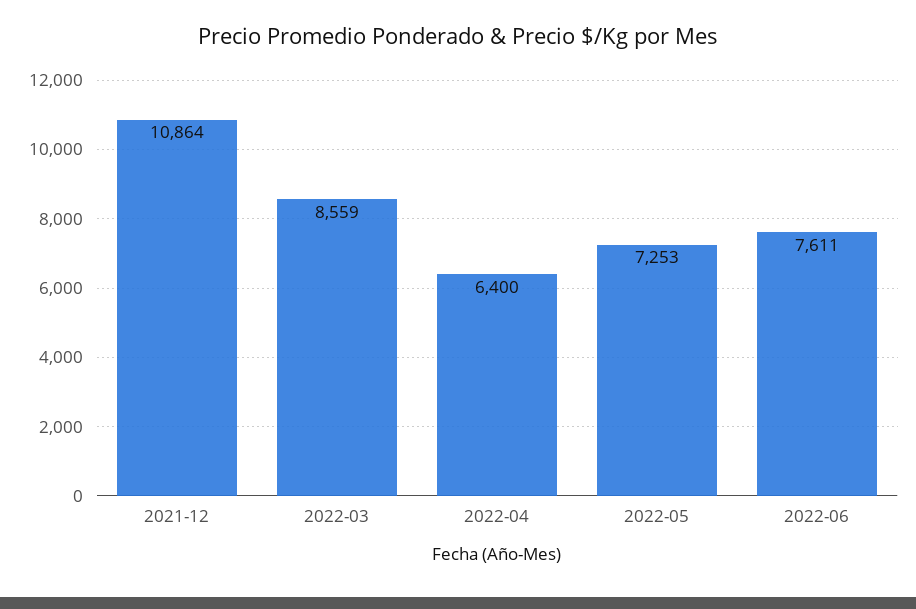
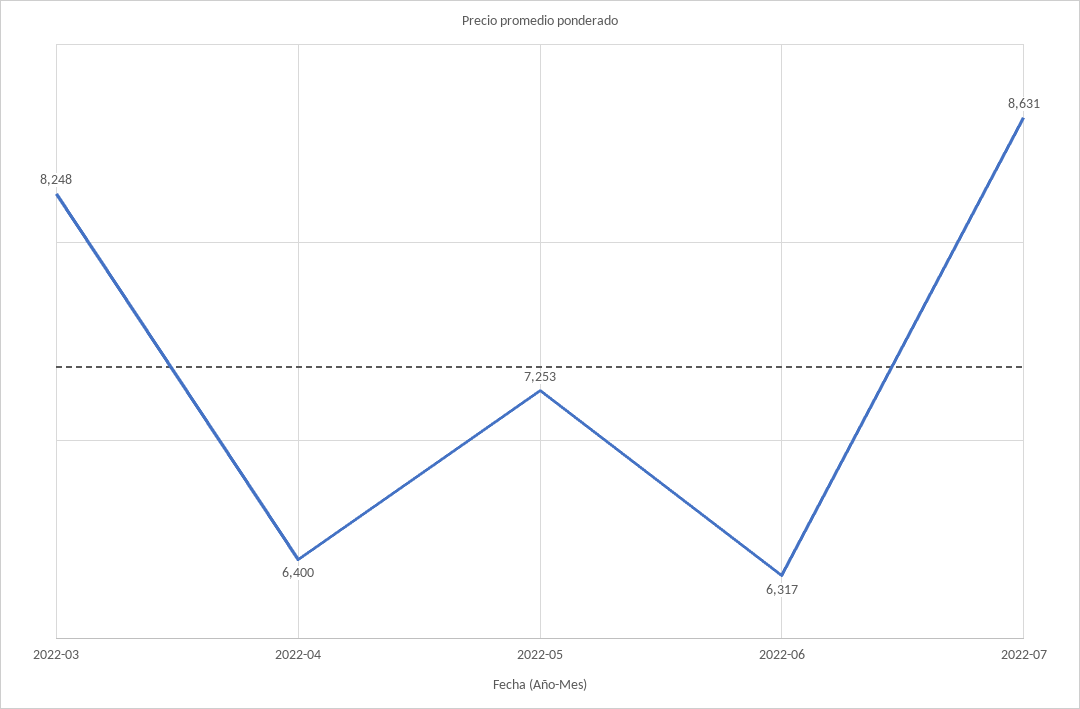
2021-12: 10864 -> none
2022-03: 8559 -> 8248
2022-06: 7611 -> 6317
2022-07: none -> 8631

